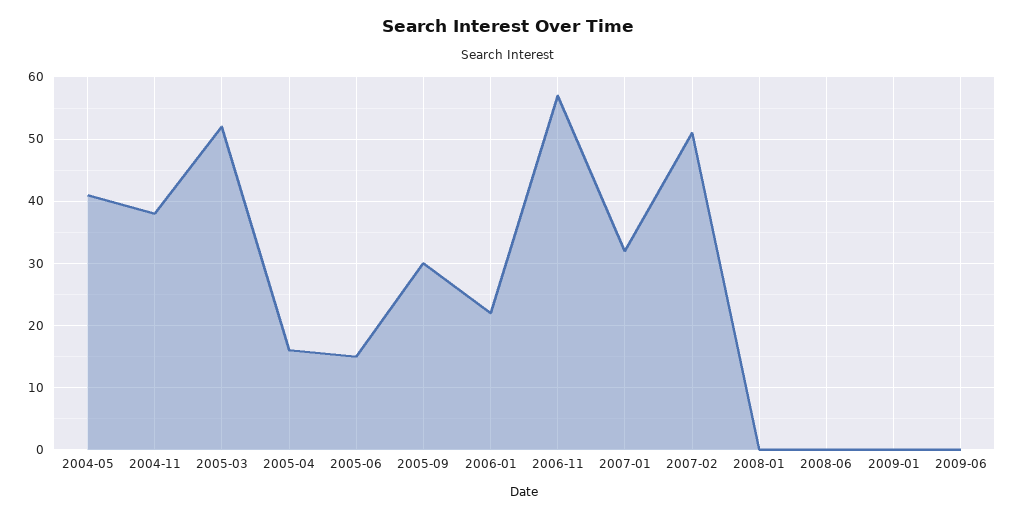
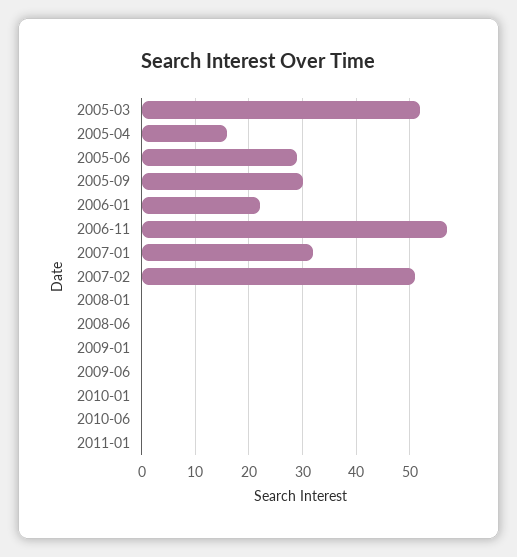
2004-05: 41 -> none
2004-11: 38 -> none
2005-06: 15 -> 30
2010-01: none -> 0
2010-06: none -> 0
2011-01: none -> 0

